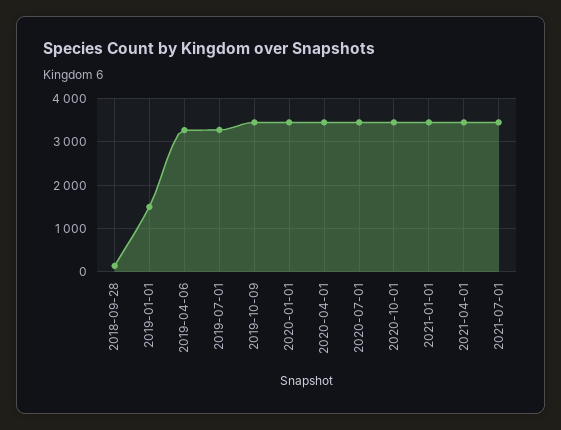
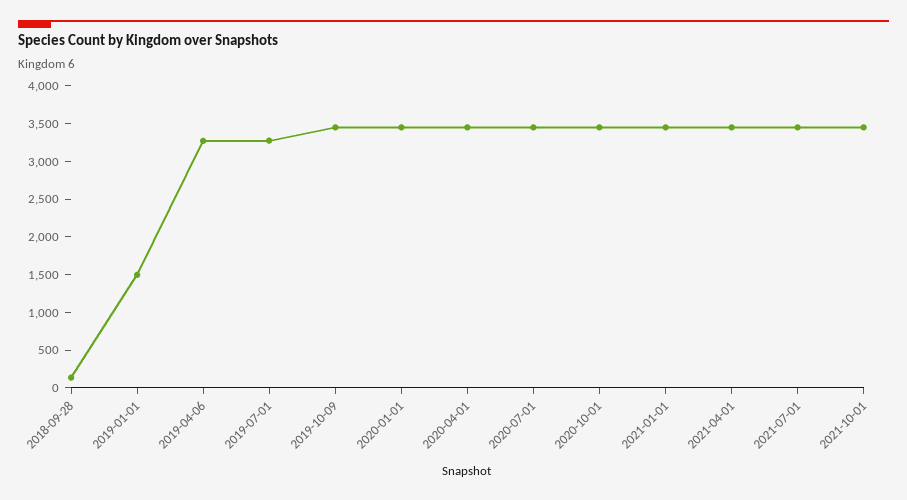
2021-10-01: none -> 3500

